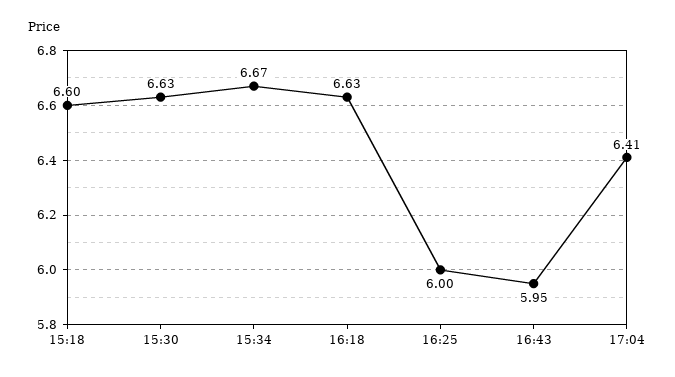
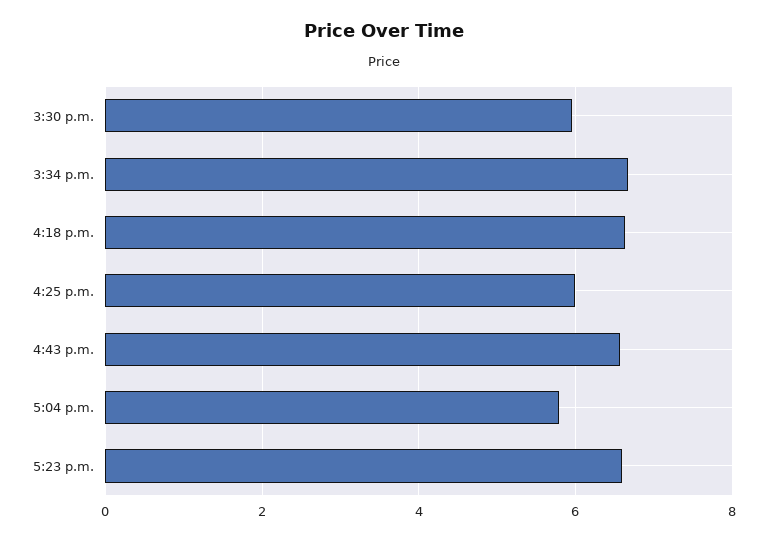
15:18: 6.6 -> none
15:30: 6.63 -> 6
16:43: 5.95 -> 6.6
17:04: 6.41 -> 5.8
5:23 p.m.: none -> 6.6

